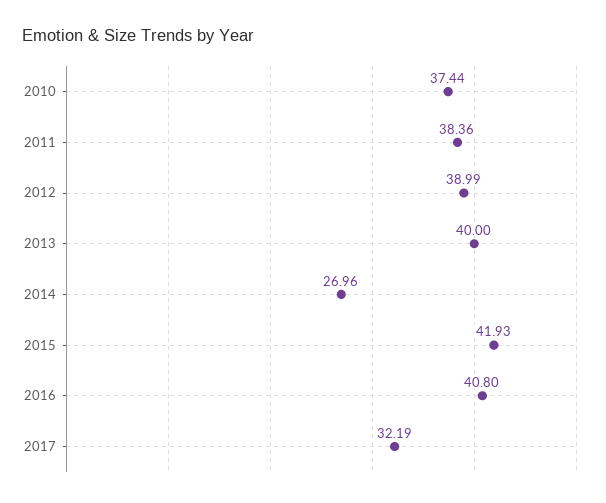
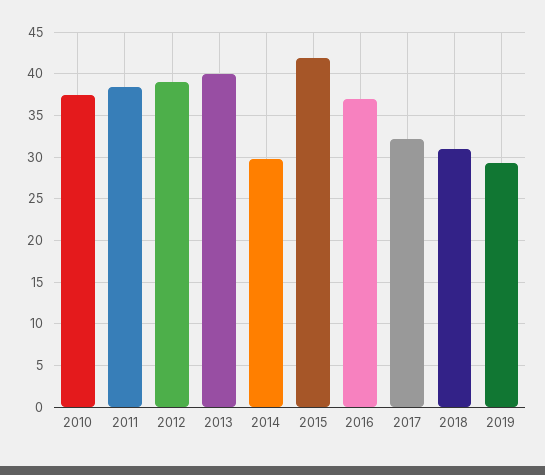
2014: 26.96 -> 30
2016: 40.8 -> 37
2018: none -> 31
2019: none -> 29

